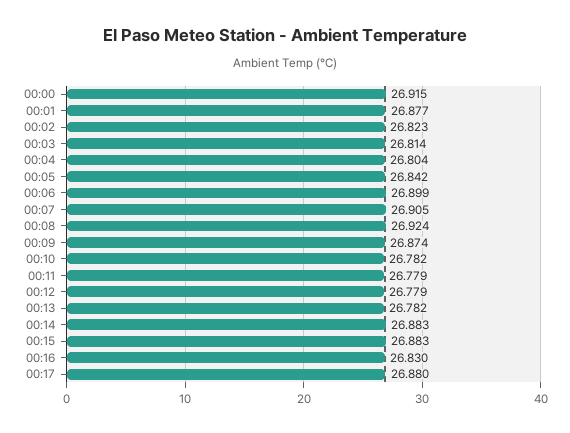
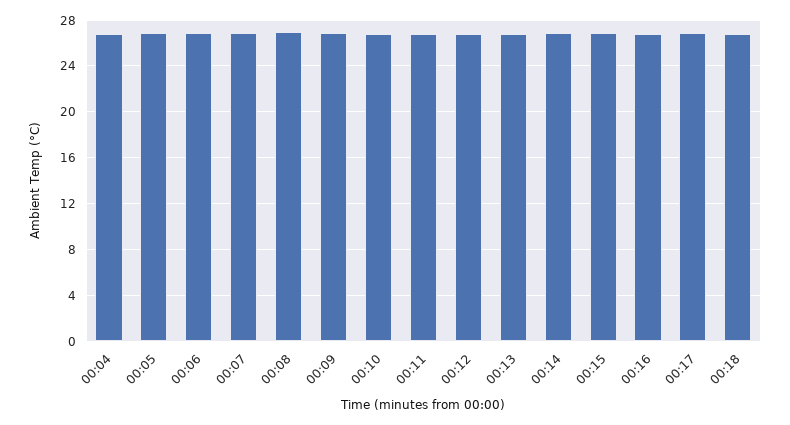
00:00: 26.915 -> none
00:01: 26.877 -> none
00:02: 26.823 -> none
00:03: 26.814 -> none
00:18: none -> 27

